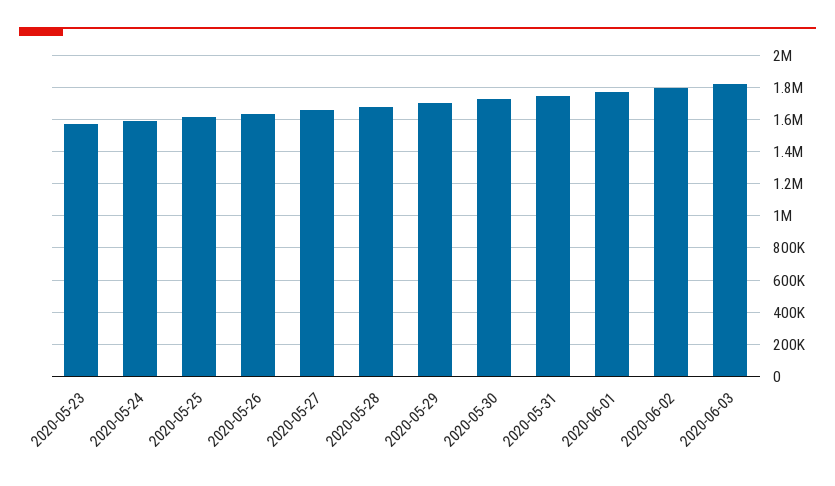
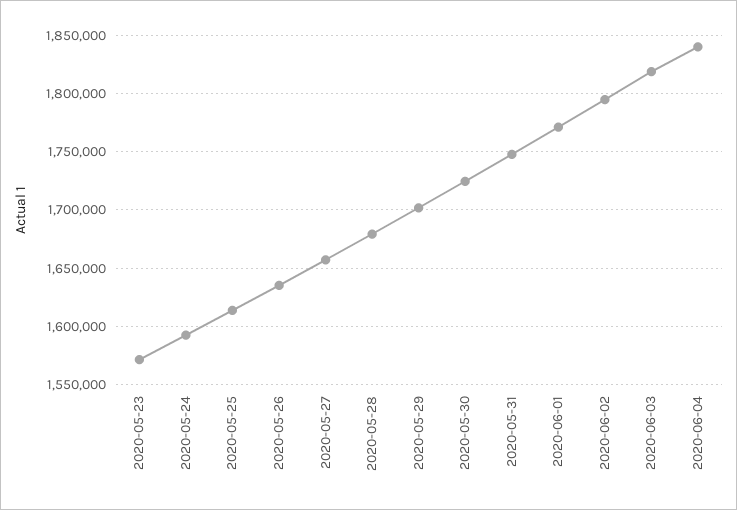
2020-06-04: none -> 1840000

